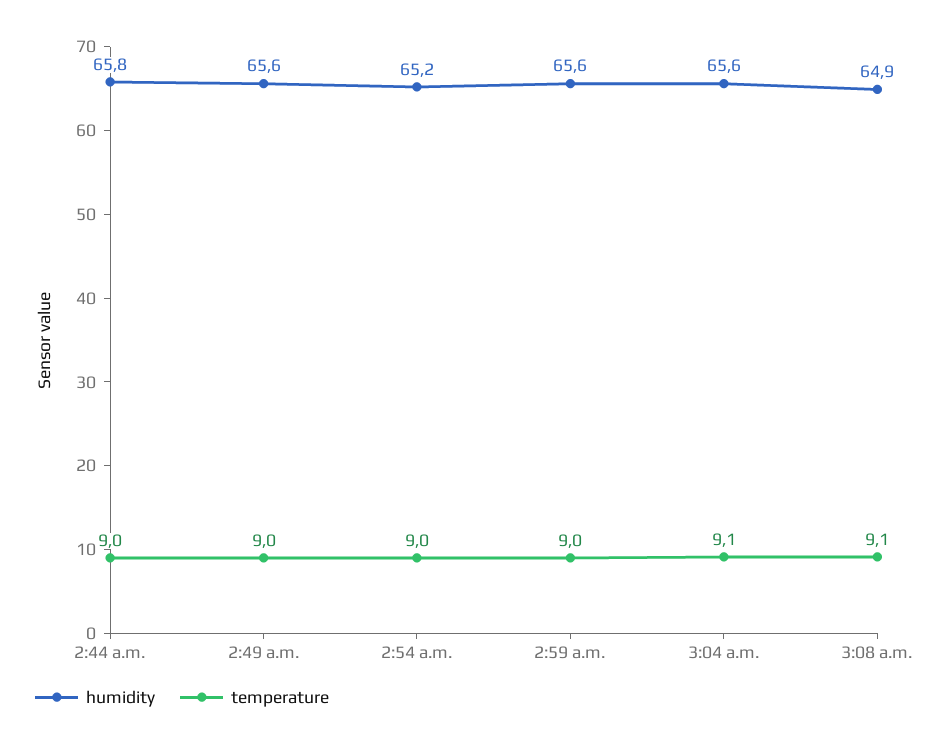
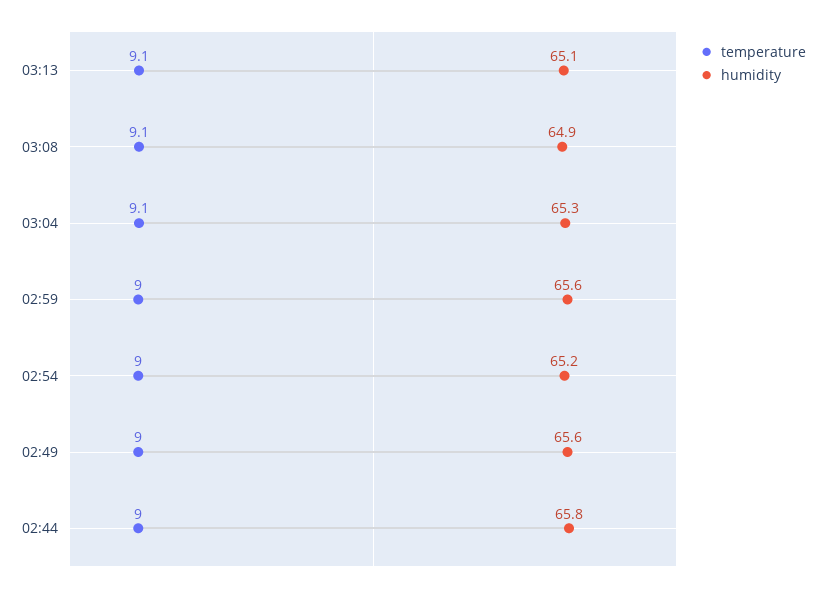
humidity, 3:04 a.m.: 65.6 -> 65.3
temperature, 03:13: none -> 9.1
humidity, 03:13: none -> 65.1

